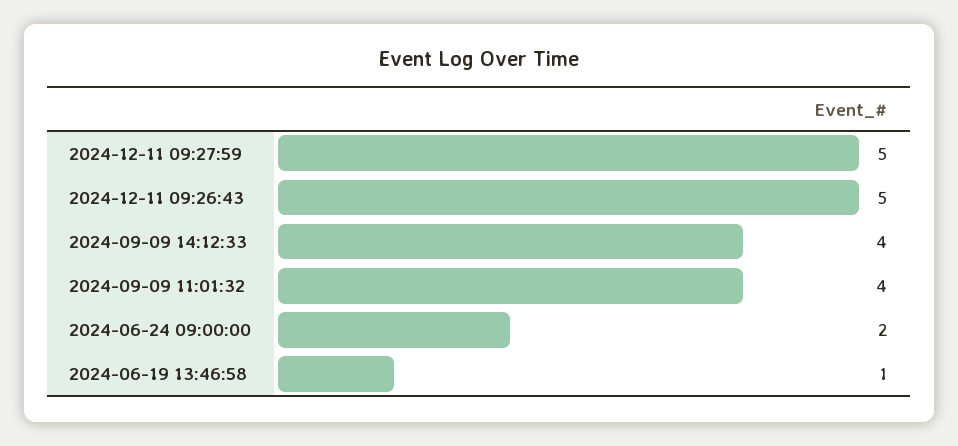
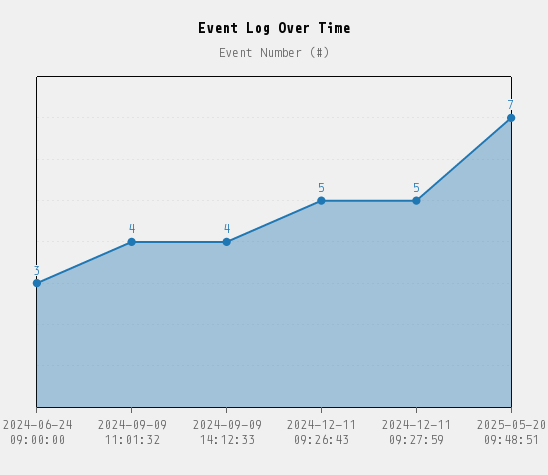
2024-06-24 09:00:00: 2 -> 3
2024-06-19 13:46:58: 1 -> none
2025-05-20 09:48:51: none -> 7

